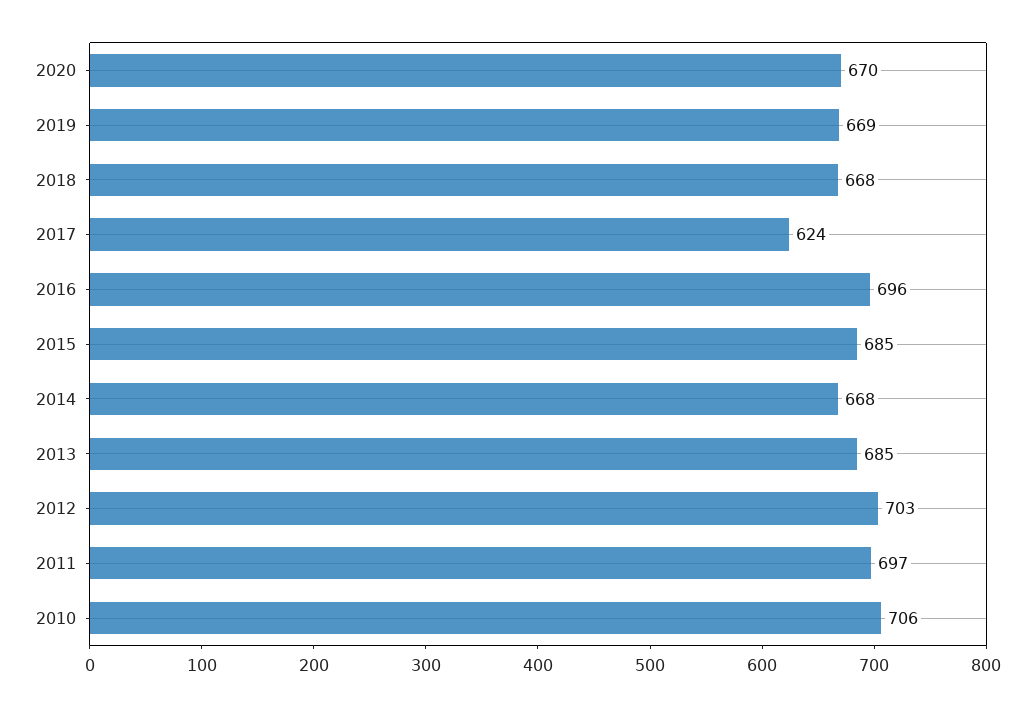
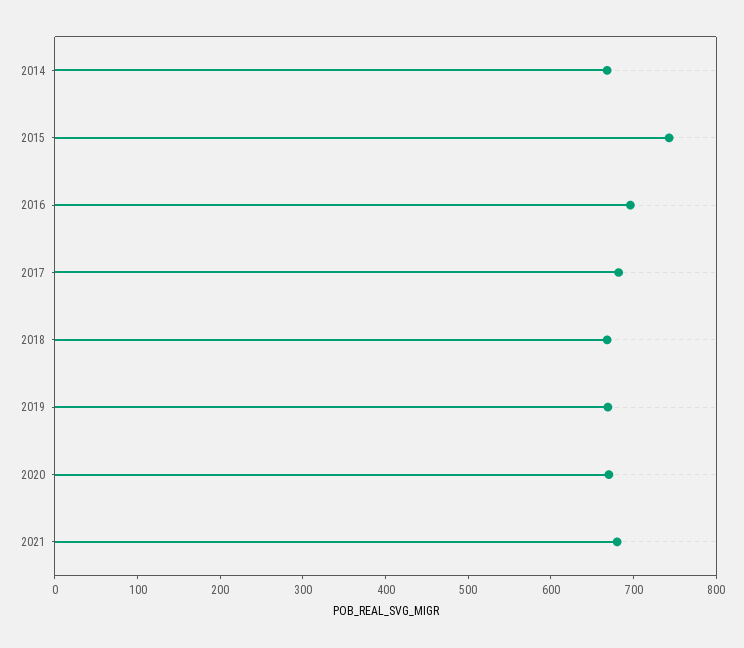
2017: 624 -> 680
2015: 685 -> 740
2013: 685 -> none
2012: 703 -> none
2011: 697 -> none
2010: 706 -> none
2021: none -> 680

